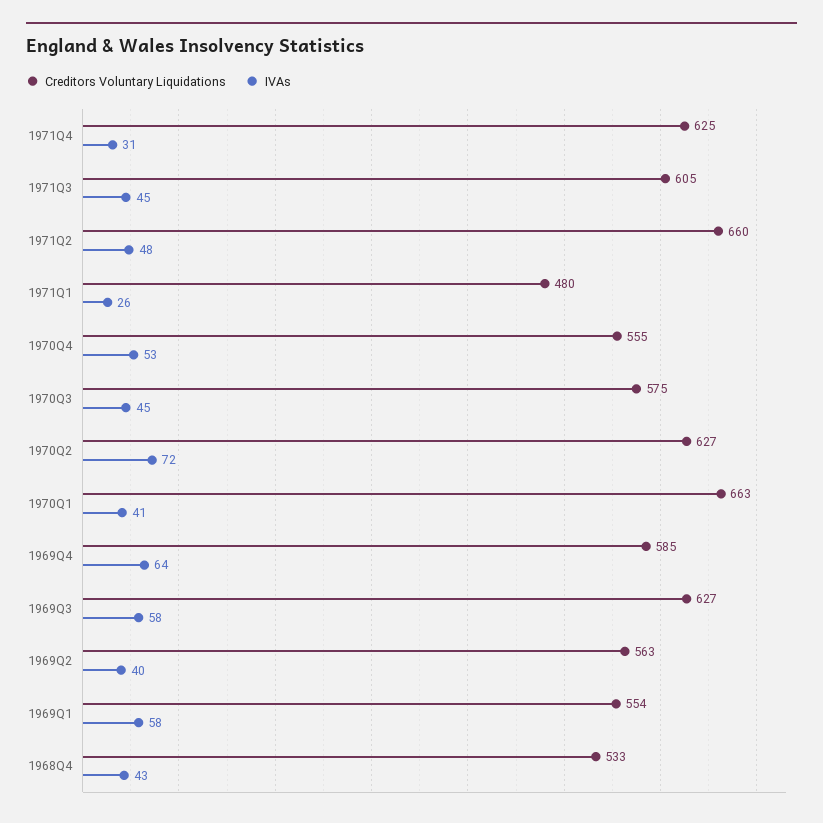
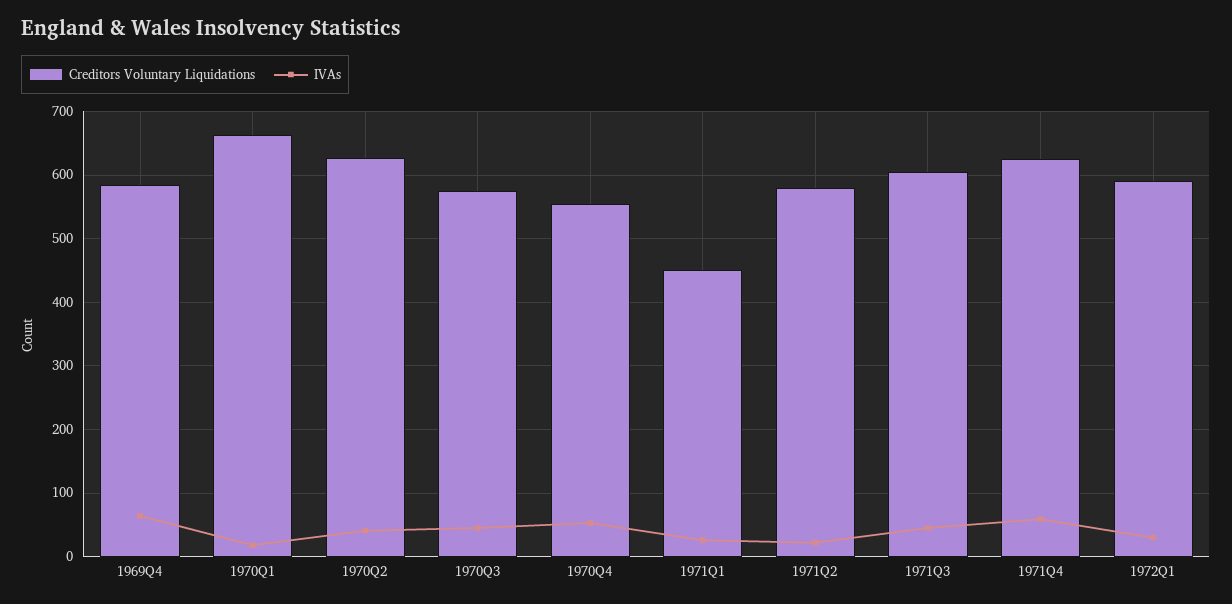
IVAs, 1971Q4: 31 -> 60
Creditors Voluntary Liquidations, 1971Q2: 660 -> 580
IVAs, 1971Q2: 48 -> 20
Creditors Voluntary Liquidations, 1971Q1: 480 -> 450
IVAs, 1970Q2: 72 -> 40
IVAs, 1970Q1: 41 -> 20
Creditors Voluntary Liquidations, 1969Q3: 627 -> none
IVAs, 1969Q3: 58 -> none
Creditors Voluntary Liquidations, 1969Q2: 563 -> none
IVAs, 1969Q2: 40 -> none
Creditors Voluntary Liquidations, 1969Q1: 554 -> none
IVAs, 1969Q1: 58 -> none
Creditors Voluntary Liquidations, 1968Q4: 533 -> none
IVAs, 1968Q4: 43 -> none
Creditors Voluntary Liquidations, 1972Q1: none -> 590
IVAs, 1972Q1: none -> 30

